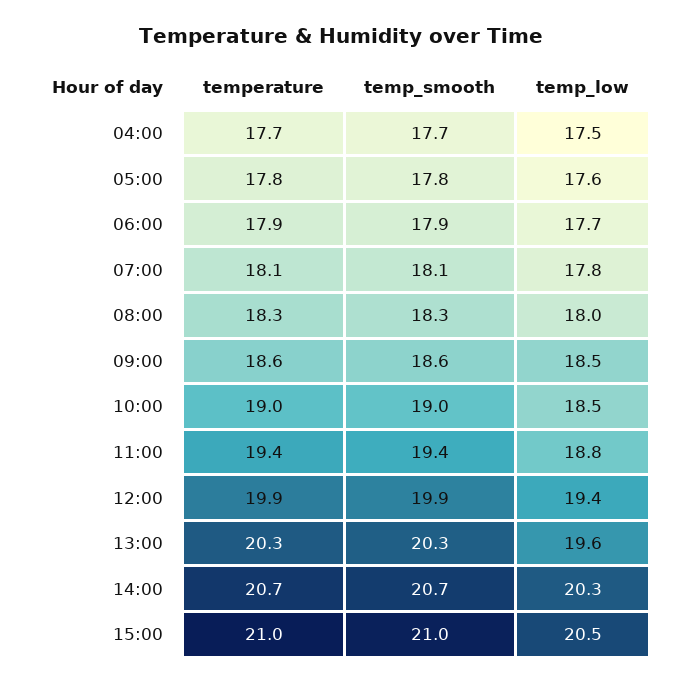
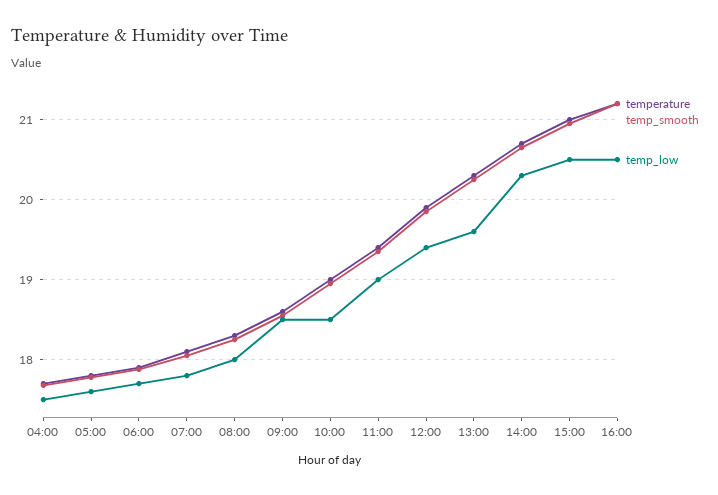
temp_low, 11:00: 18.8 -> 19
temperature, 16:00: none -> 21.2
temp_smooth, 16:00: none -> 21.2
temp_low, 16:00: none -> 20.5

